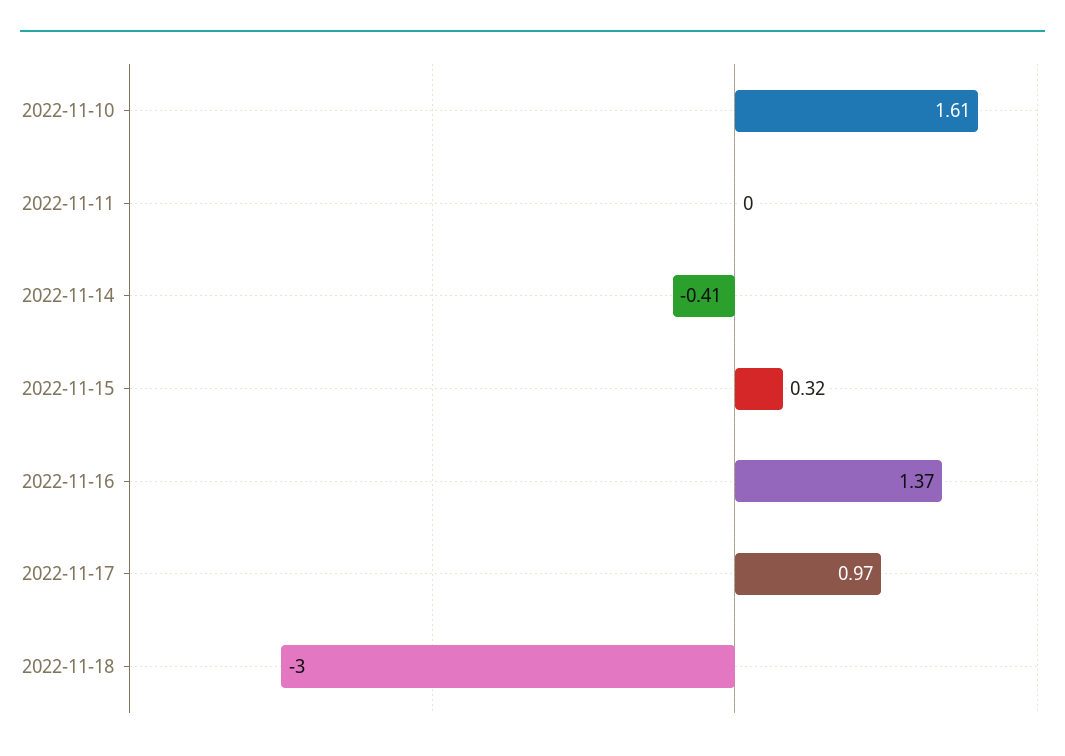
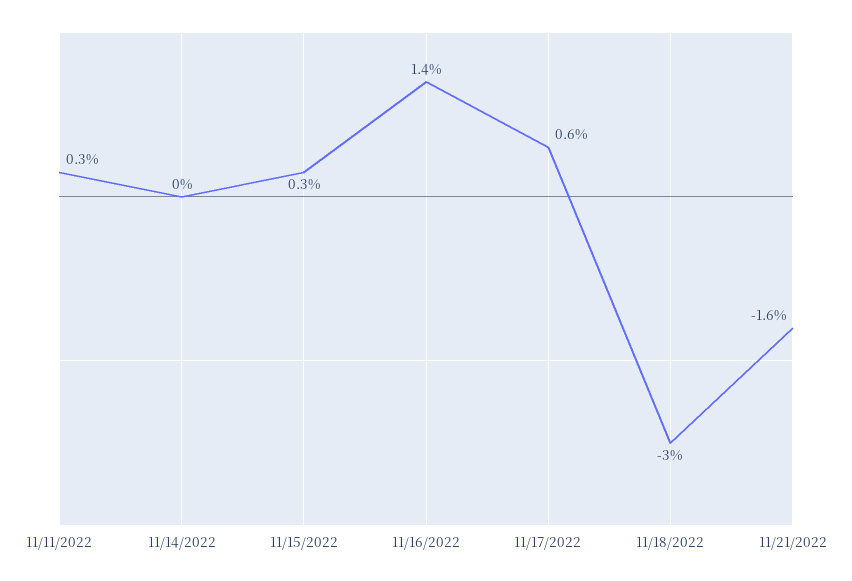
2022-11-10: 1.61 -> none
2022-11-11: 0 -> 0.3
2022-11-14: -0.41 -> 0
2022-11-17: 0.97 -> 0.6
11/21/2022: none -> -1.6

